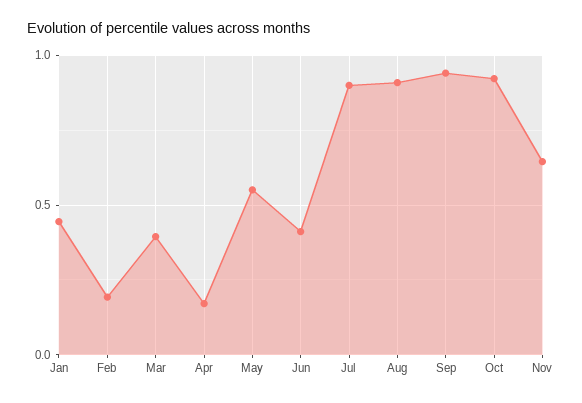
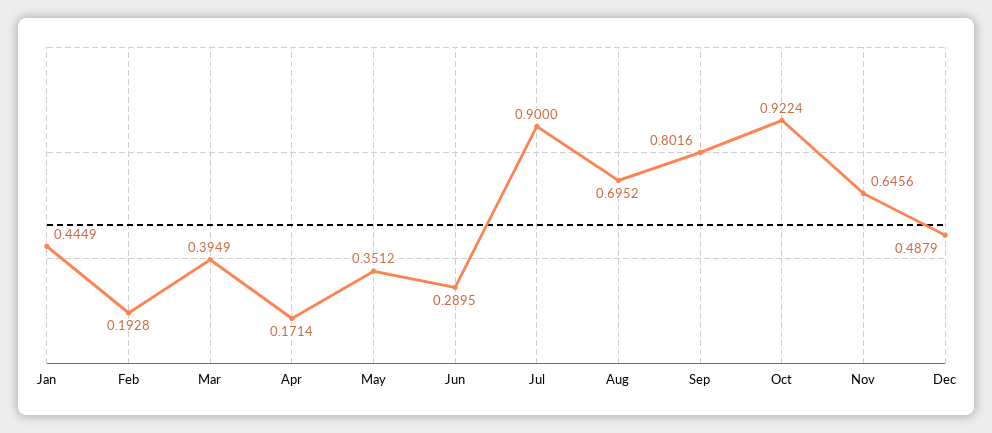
May: 0.55 -> 0.3512
Jun: 0.4 -> 0.2895
Aug: 0.9 -> 0.6952
Sep: 0.95 -> 0.8016
Dec: none -> 0.4879

